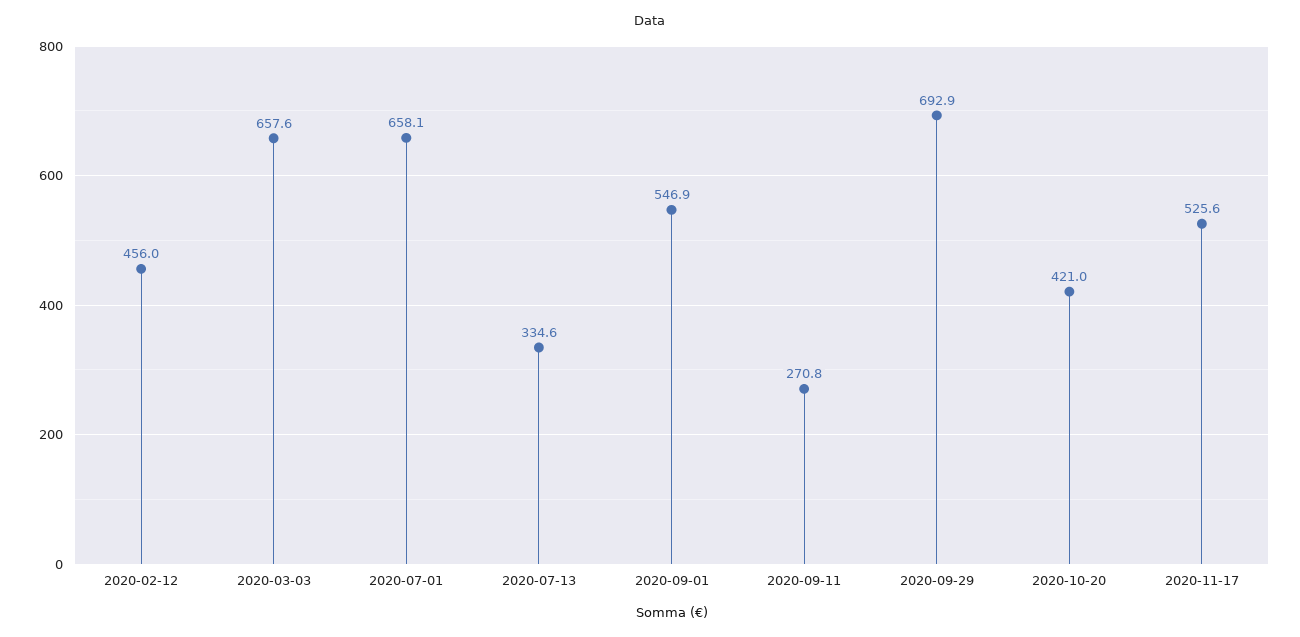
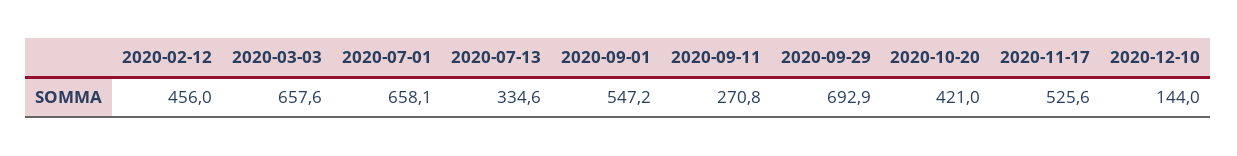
2020-09-01: 546.9 -> 547.2
2020-12-10: none -> 144

